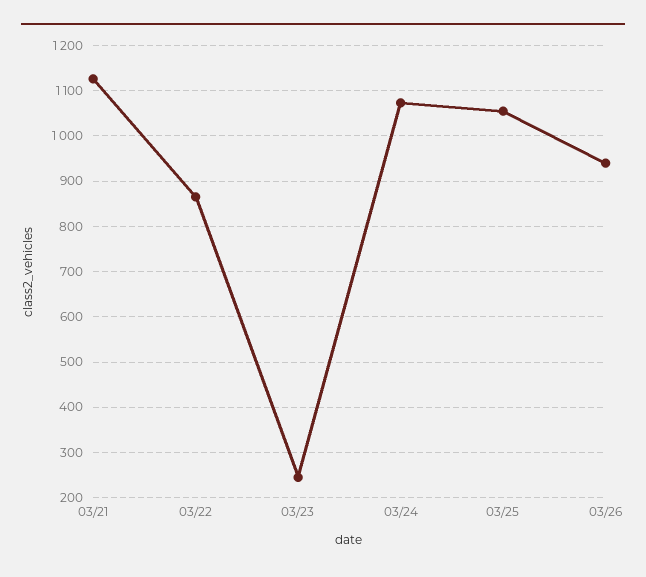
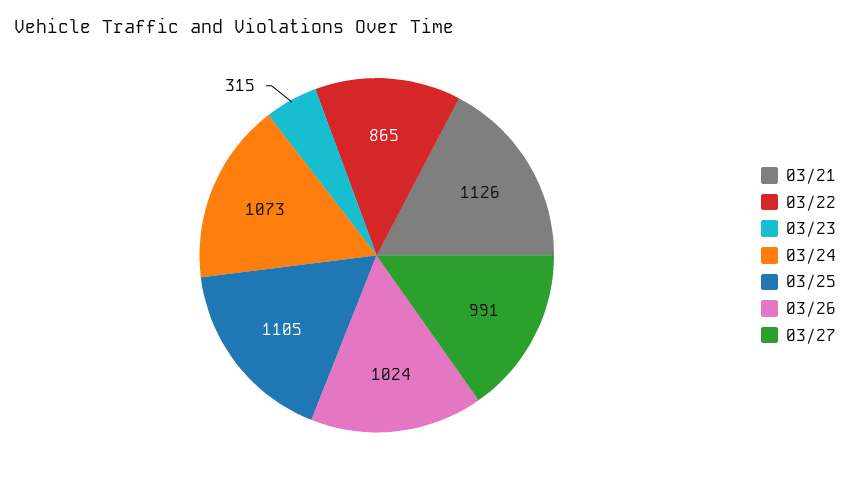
03/23: 240 -> 315
03/25: 1060 -> 1105
03/26: 940 -> 1024
03/27: none -> 991

